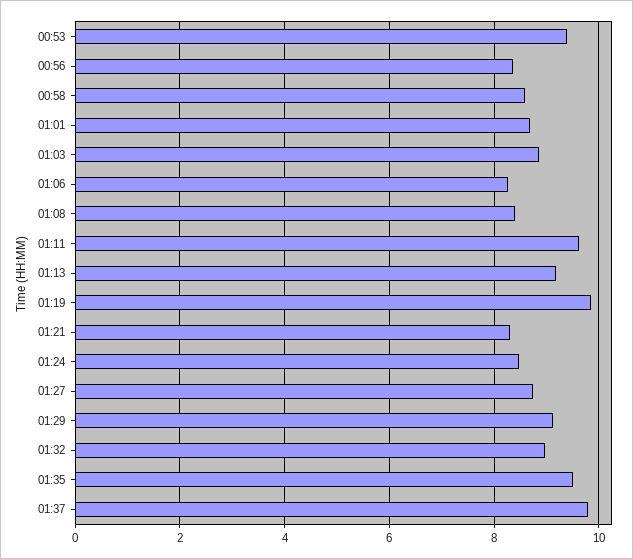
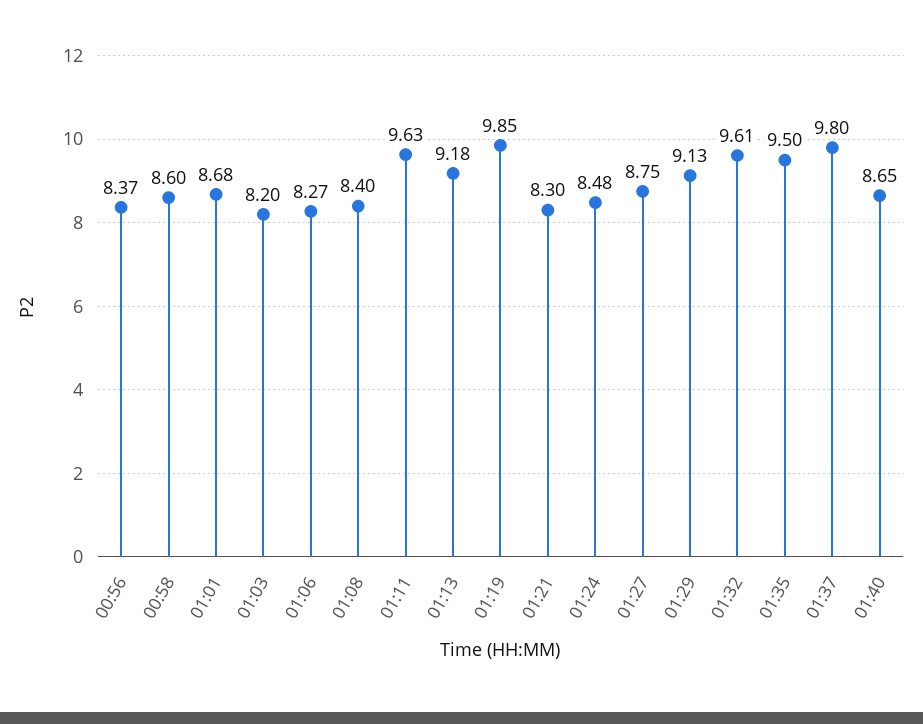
00:53: 9.4 -> none
01:03: 8.8 -> 8.2
01:32: 9 -> 9.61
01:40: none -> 8.65

